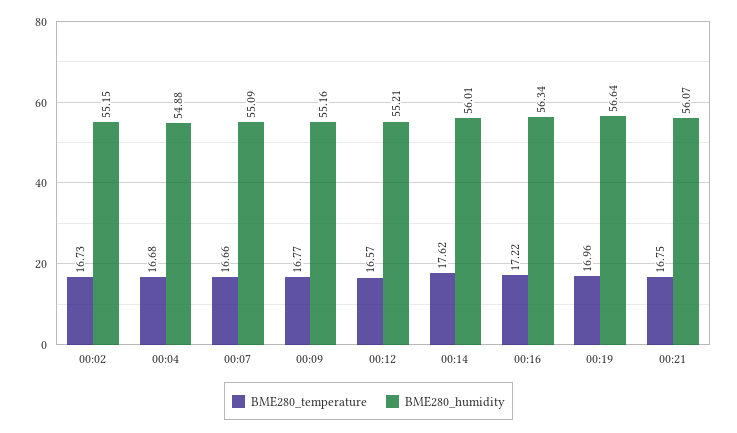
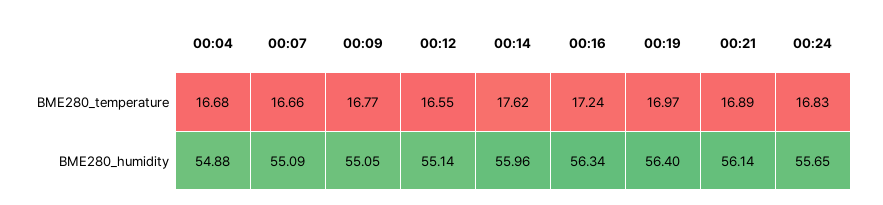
BME280_temperature, 00:02: 16.73 -> none
BME280_humidity, 00:02: 55.15 -> none
BME280_humidity, 00:09: 55.16 -> 55.05
BME280_temperature, 00:12: 16.57 -> 16.55
BME280_humidity, 00:12: 55.21 -> 55.14
BME280_humidity, 00:14: 56.01 -> 55.96
BME280_temperature, 00:16: 17.22 -> 17.24
BME280_temperature, 00:19: 16.96 -> 16.97
BME280_humidity, 00:19: 56.64 -> 56.4
BME280_temperature, 00:21: 16.75 -> 16.89
BME280_humidity, 00:21: 56.07 -> 56.14
BME280_temperature, 00:24: none -> 16.83
BME280_humidity, 00:24: none -> 55.65

